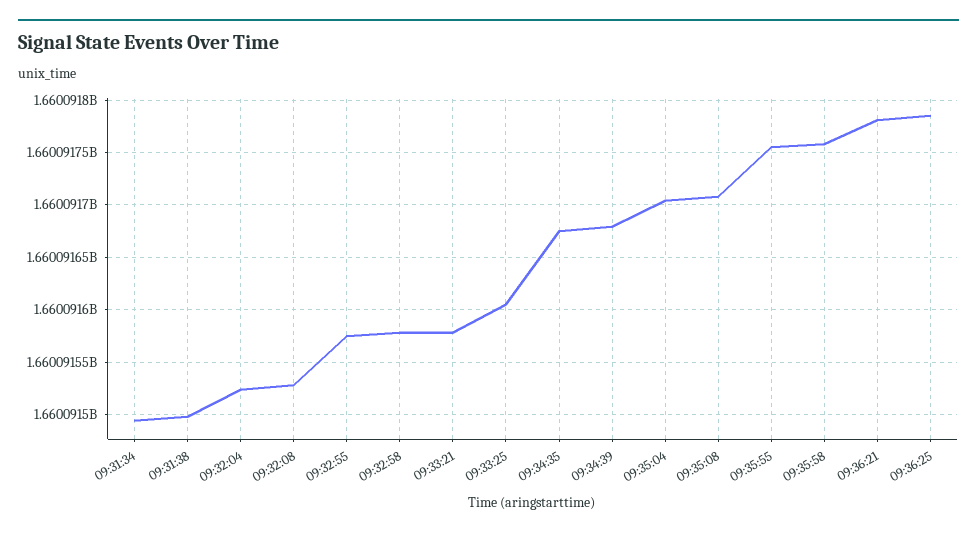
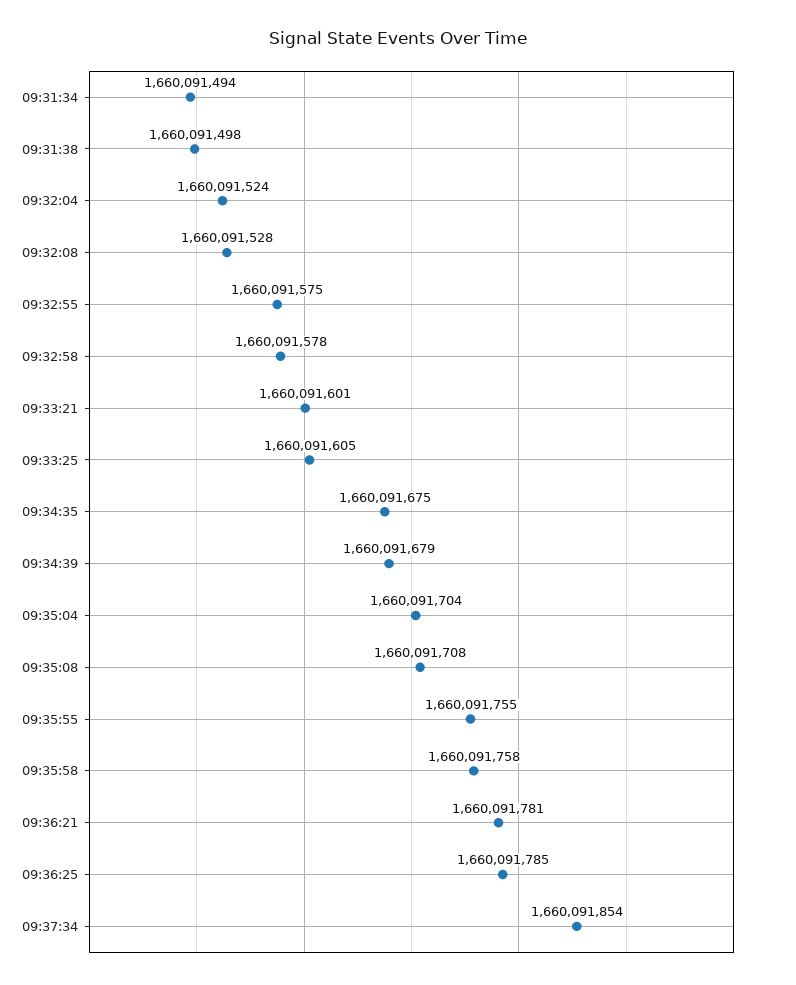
09:33:21: 1660091580 -> 1660091601
09:37:34: none -> 1660091854

